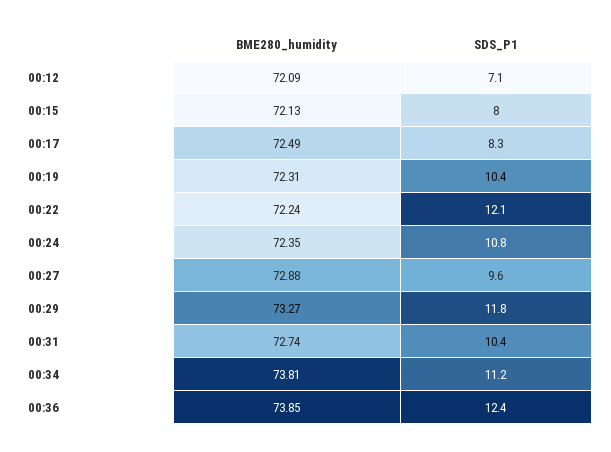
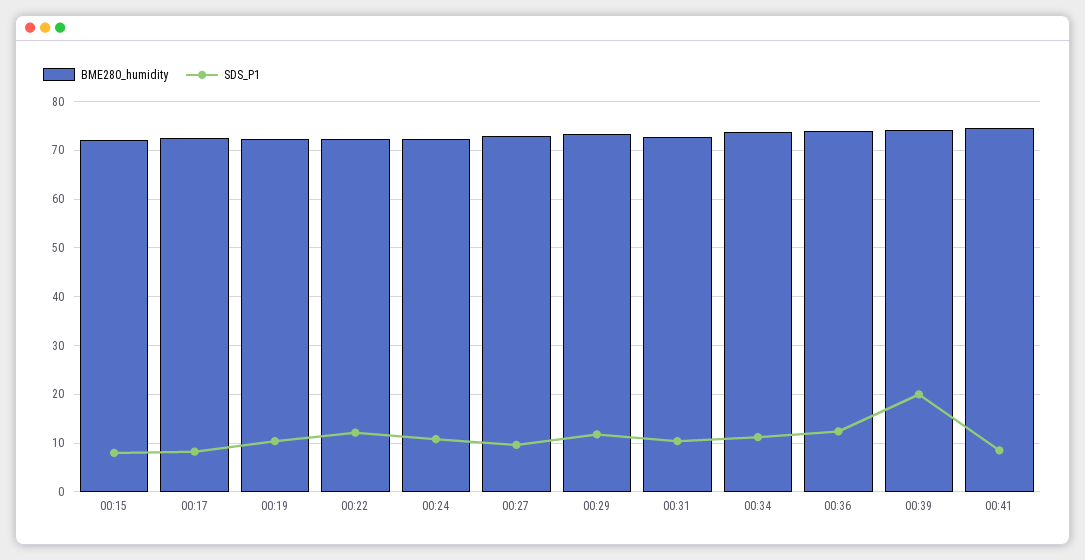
BME280_humidity, 00:12: 72.09 -> none
SDS_P1, 00:12: 7.1 -> none
BME280_humidity, 00:39: none -> 74
SDS_P1, 00:39: none -> 20
BME280_humidity, 00:41: none -> 74
SDS_P1, 00:41: none -> 8

